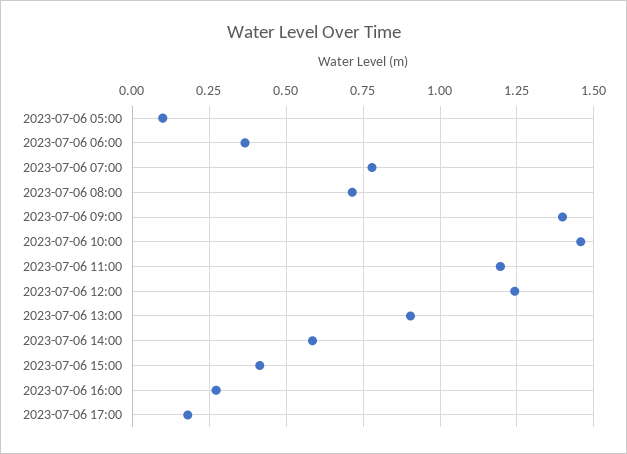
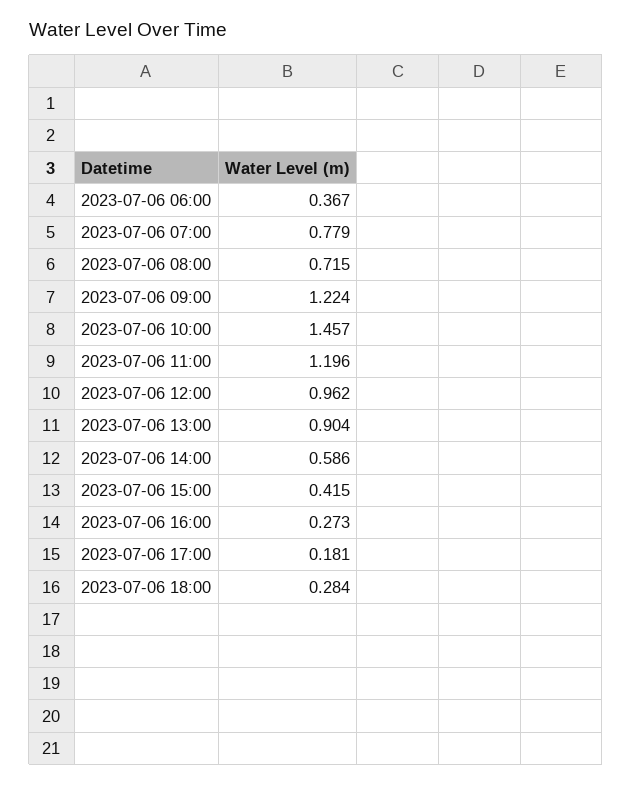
2023-07-06 05:00: 0.1 -> none
2023-07-06 09:00: 1.4 -> 1.224
2023-07-06 12:00: 1.25 -> 0.962
2023-07-06 18:00: none -> 0.284

